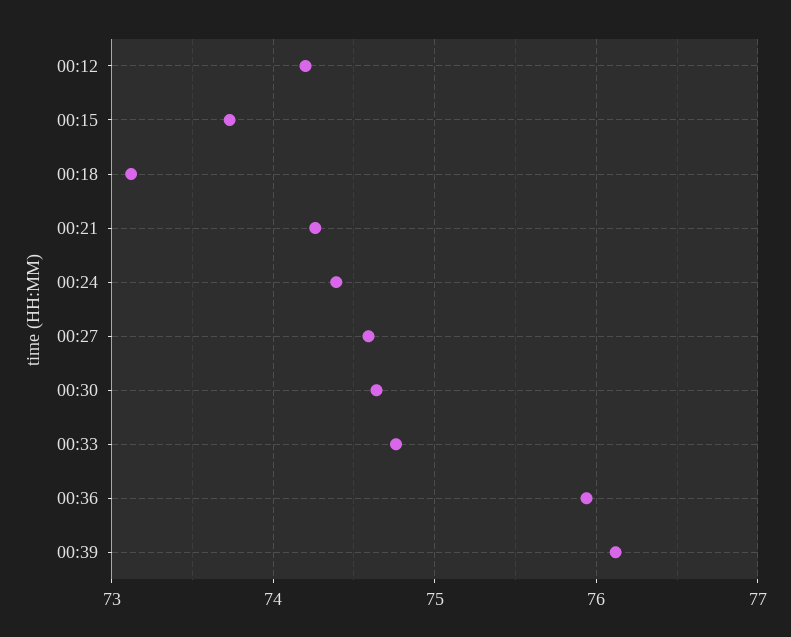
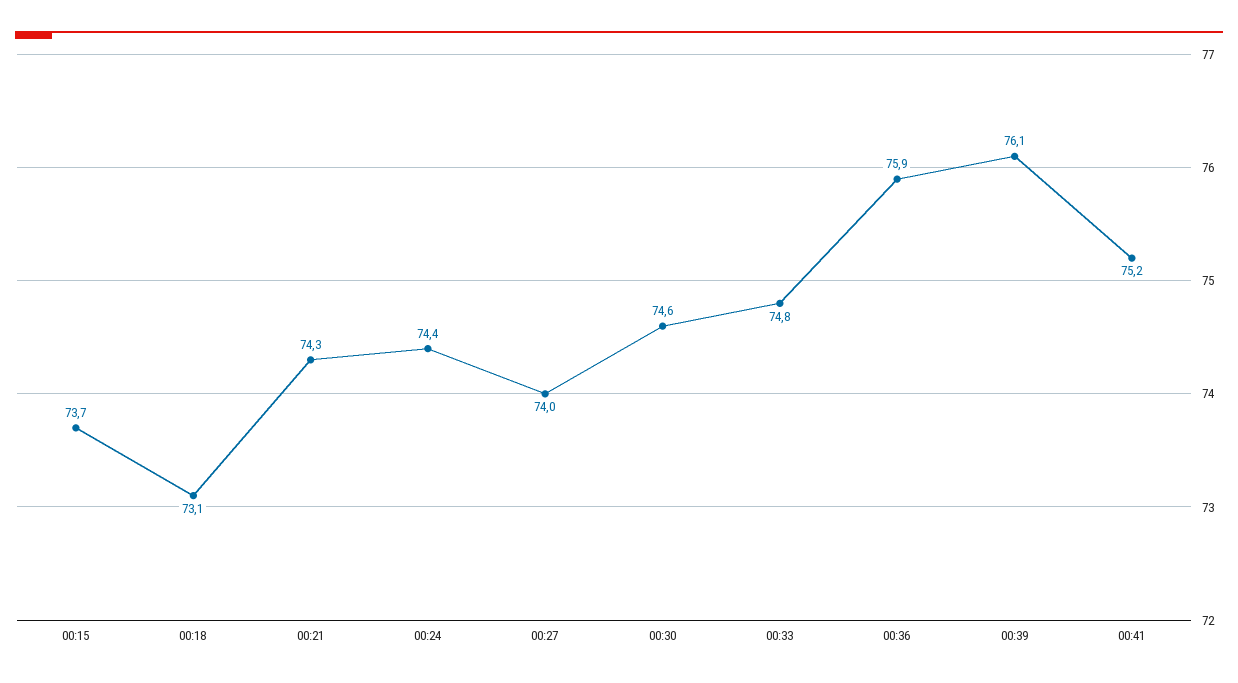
00:12: 74.2 -> none
00:27: 74.6 -> 74
00:41: none -> 75.2

